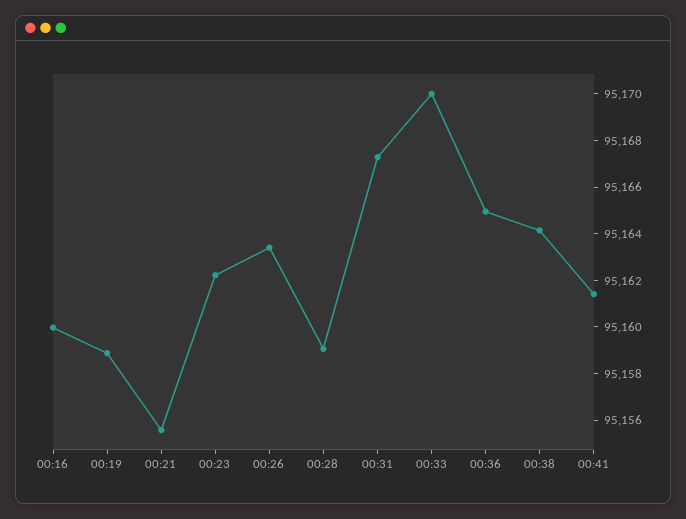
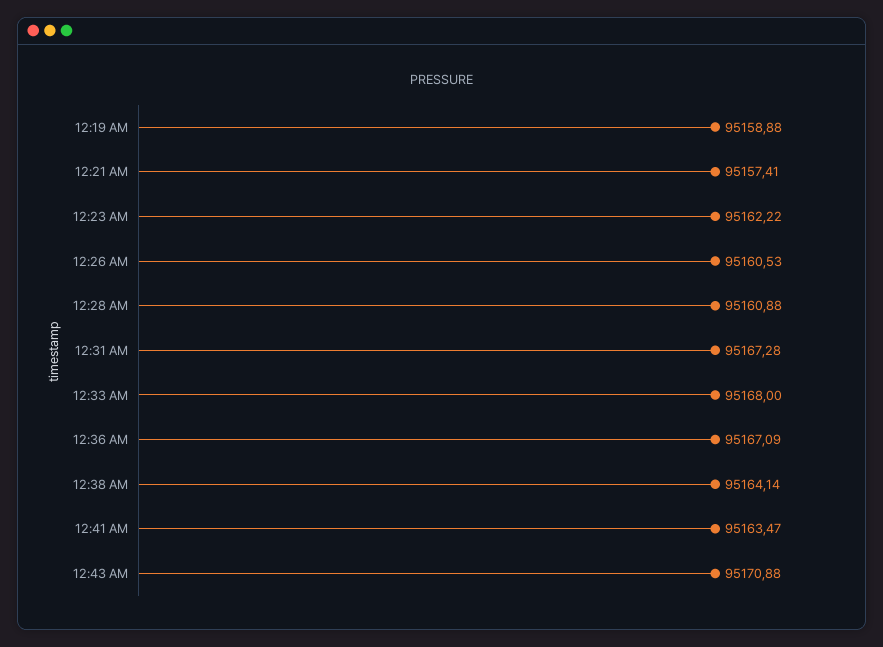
00:16: 95160 -> none
00:21: 95155.5 -> 95157.41
00:26: 95163.5 -> 95160.53
00:28: 95159 -> 95160.88
00:33: 95170 -> 95168
00:36: 95165 -> 95167.09
00:41: 95161.5 -> 95163.47
12:43 AM: none -> 95170.88

